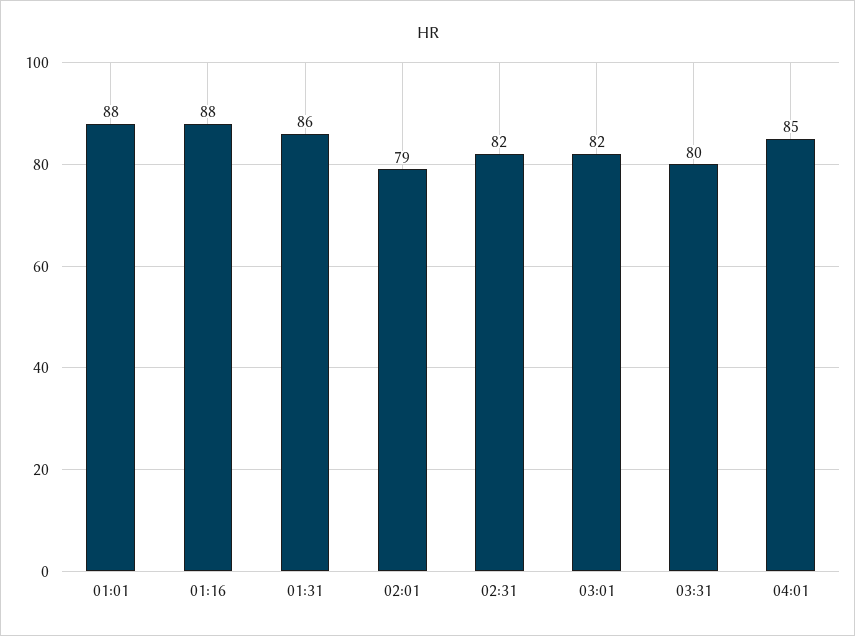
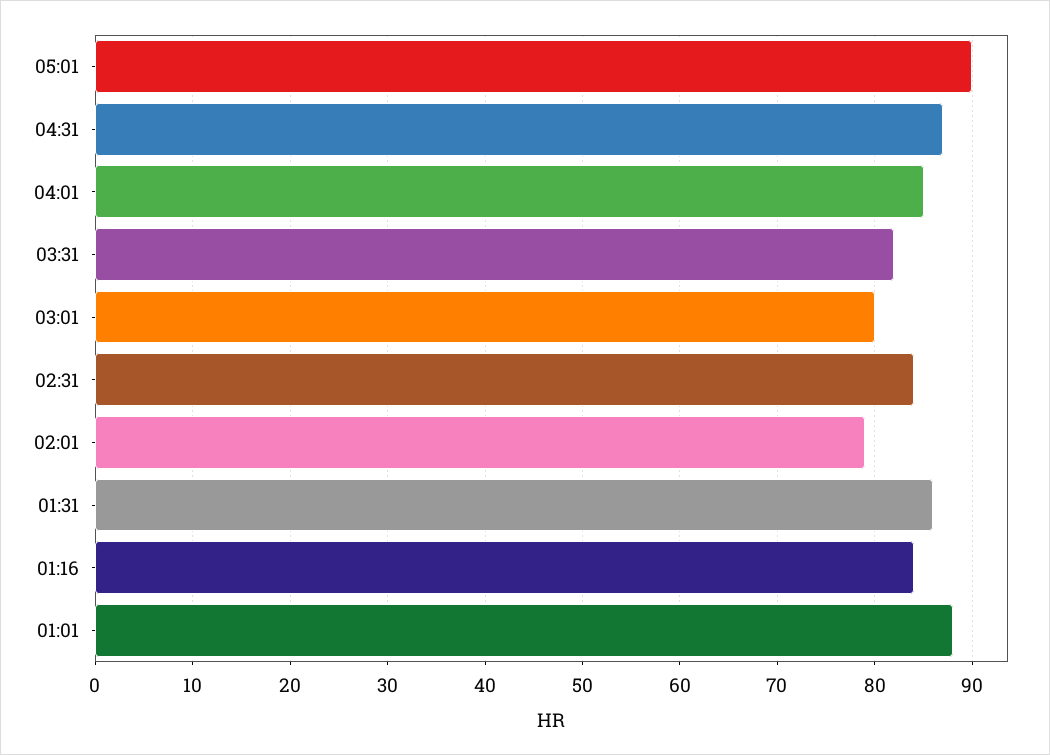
01:16: 88 -> 84
02:31: 82 -> 84
03:01: 82 -> 80
03:31: 80 -> 82
05:01: none -> 90
04:31: none -> 87

